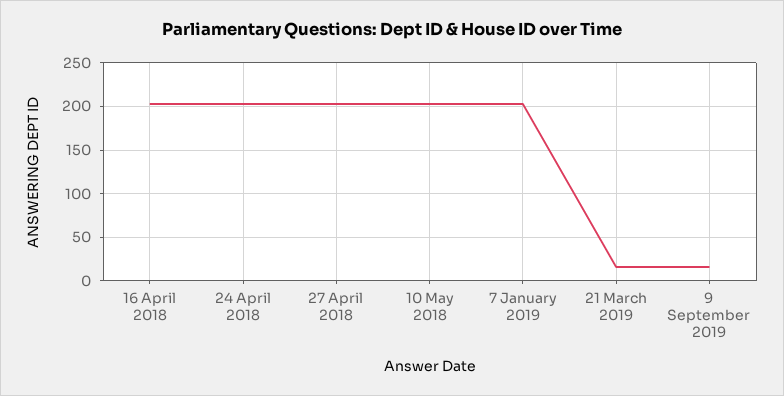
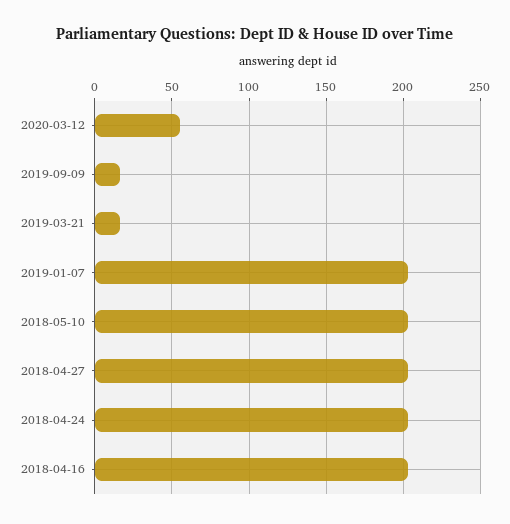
2020-03-12: none -> 55

